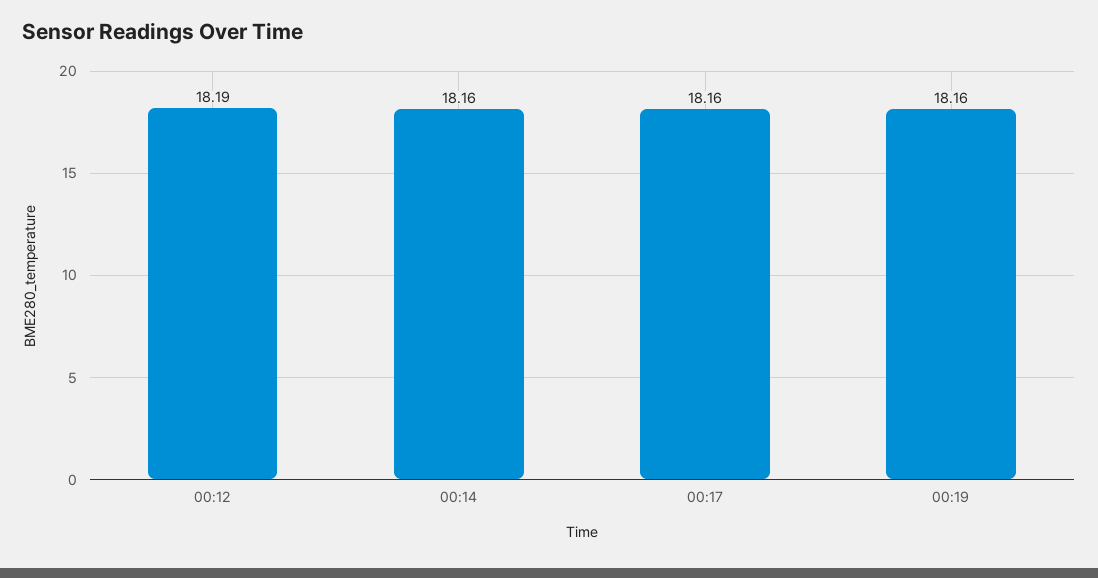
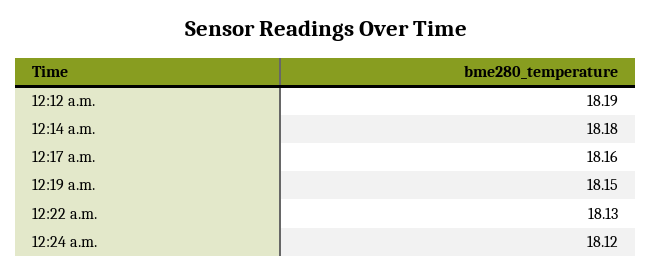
00:14: 18.16 -> 18.18
00:19: 18.16 -> 18.15
12:22 a.m.: none -> 18.13
12:24 a.m.: none -> 18.12

